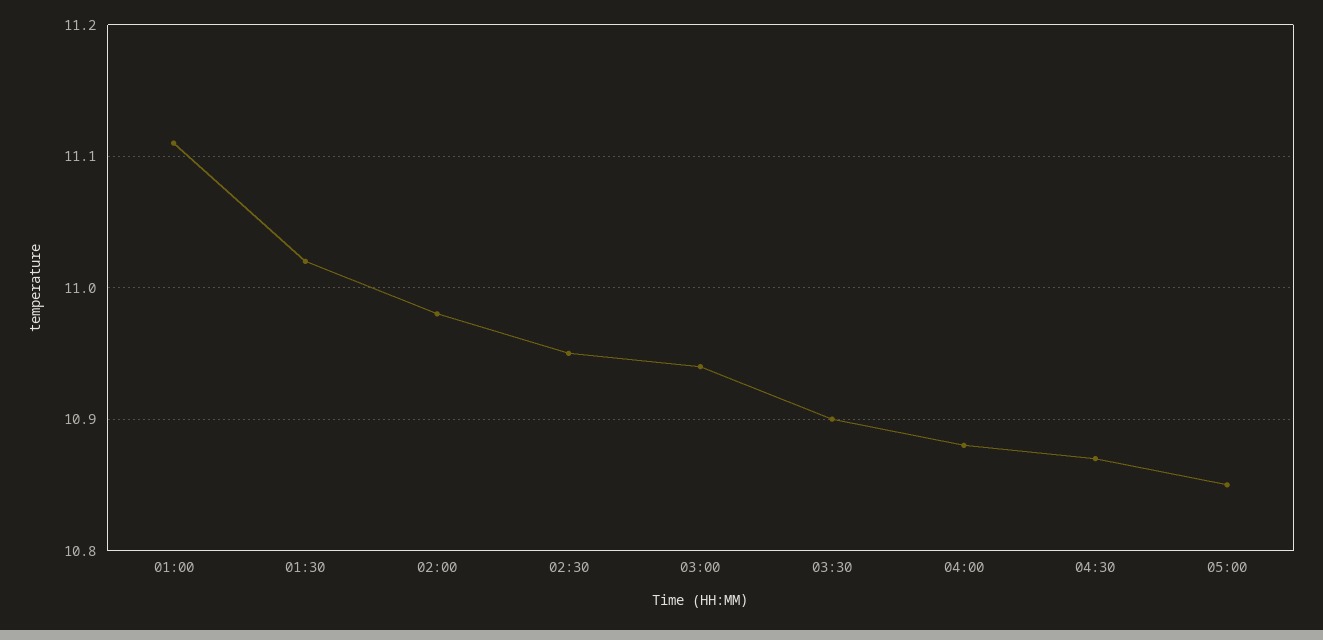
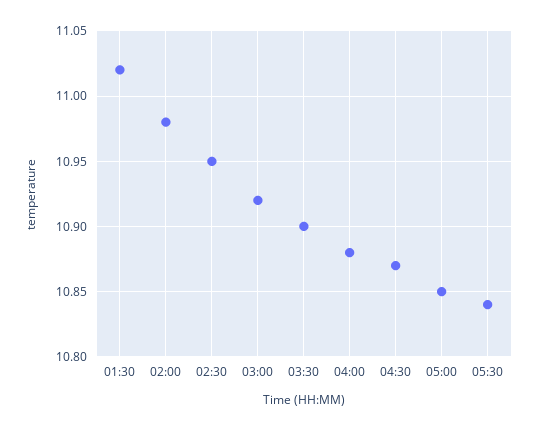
01:00: 11.11 -> none
03:00: 10.94 -> 10.92
05:30: none -> 10.84

